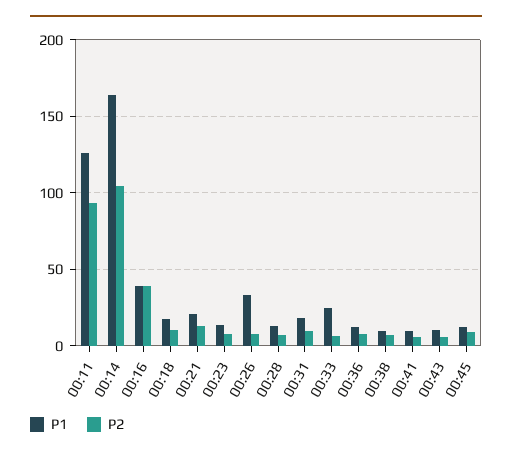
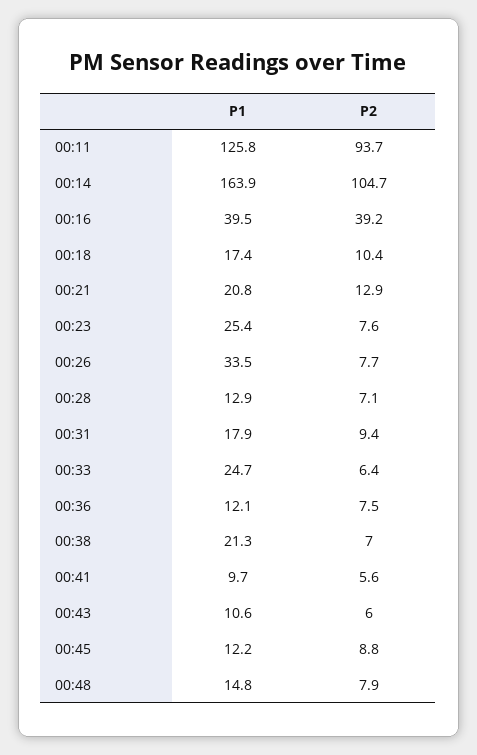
P1, 00:23: 15 -> 25.4
P1, 00:38: 10 -> 21.3
P1, 00:48: none -> 14.8
P2, 00:48: none -> 7.9

